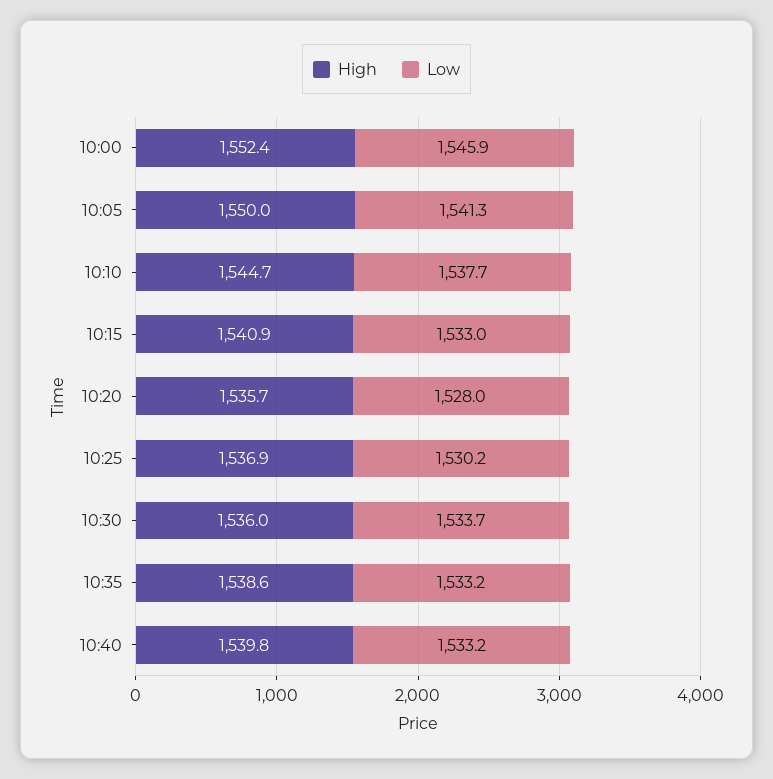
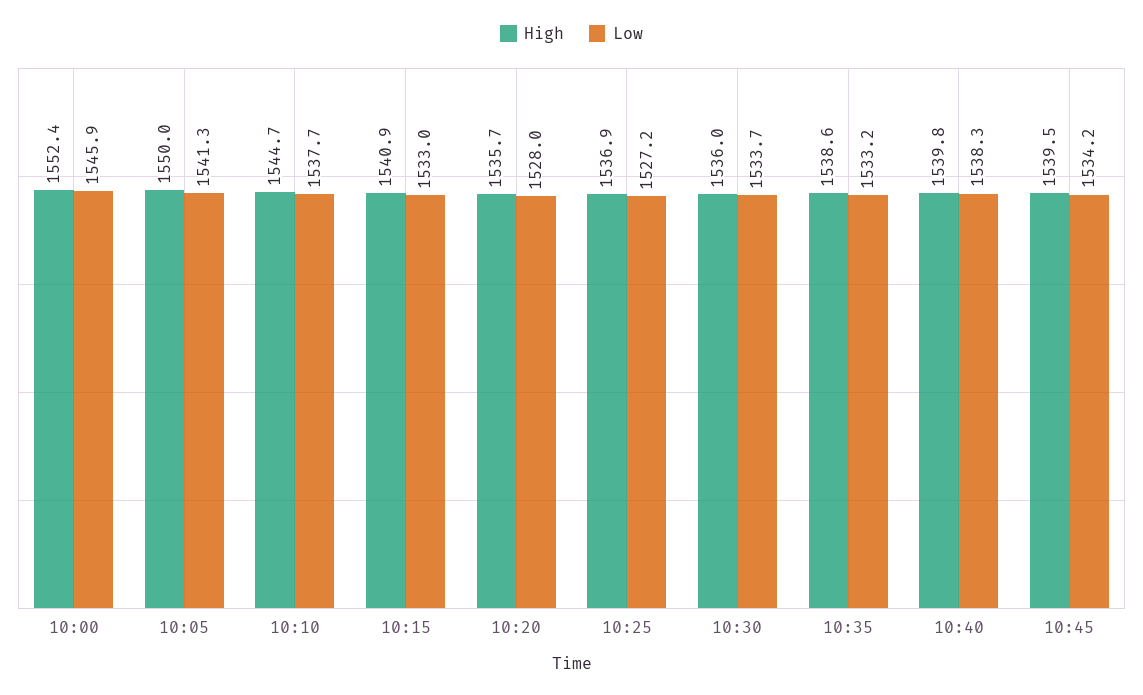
Low, 10:25: 1530.2 -> 1527.2
Low, 10:40: 1533.2 -> 1538.3
High, 10:45: none -> 1539.5
Low, 10:45: none -> 1534.2

